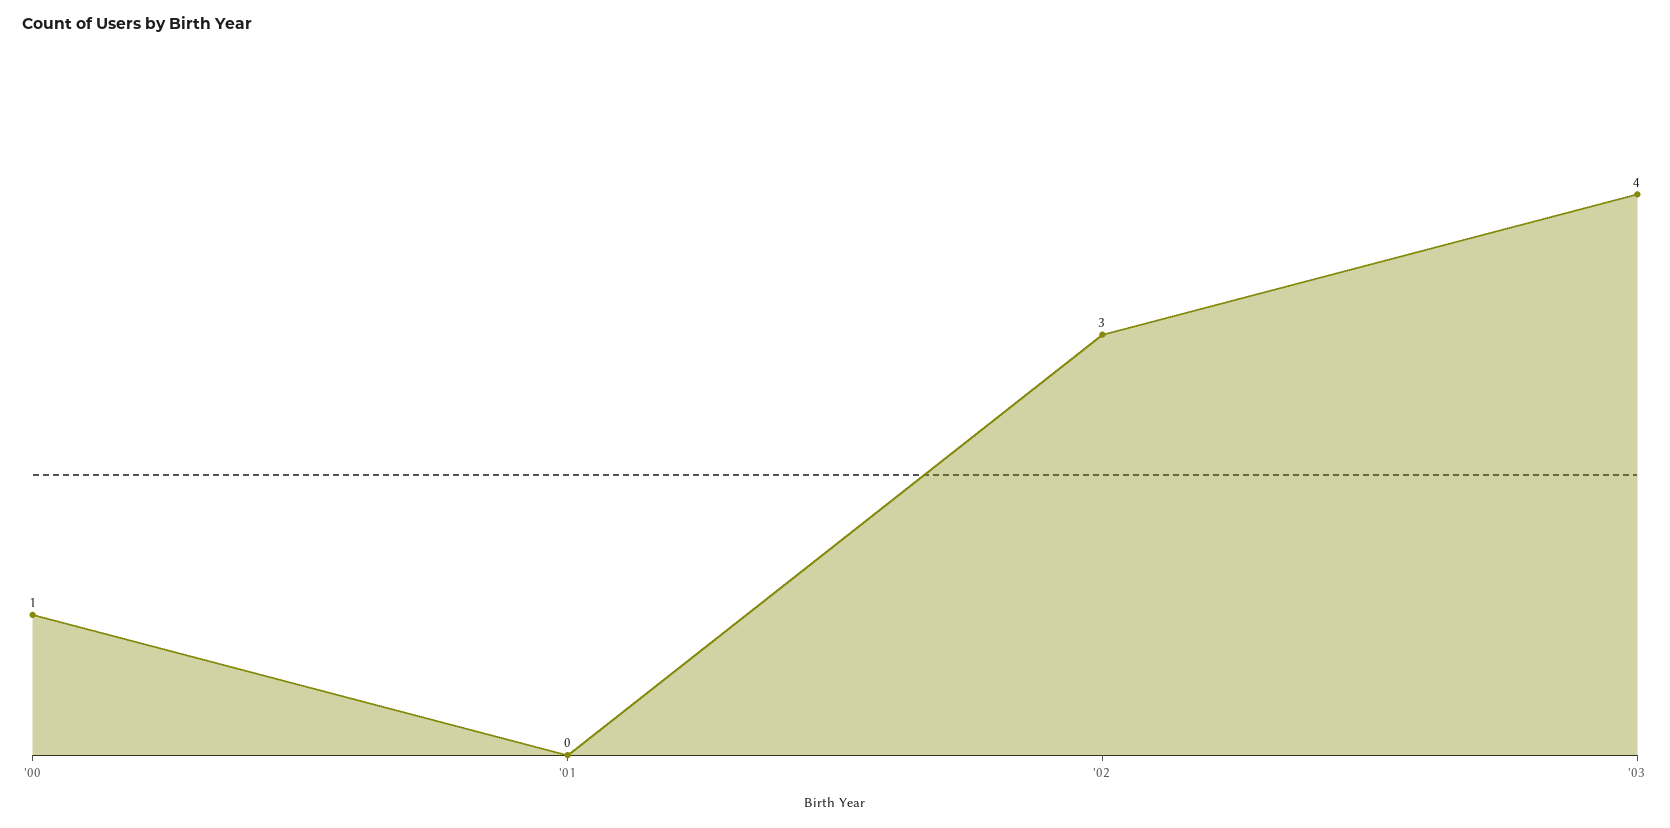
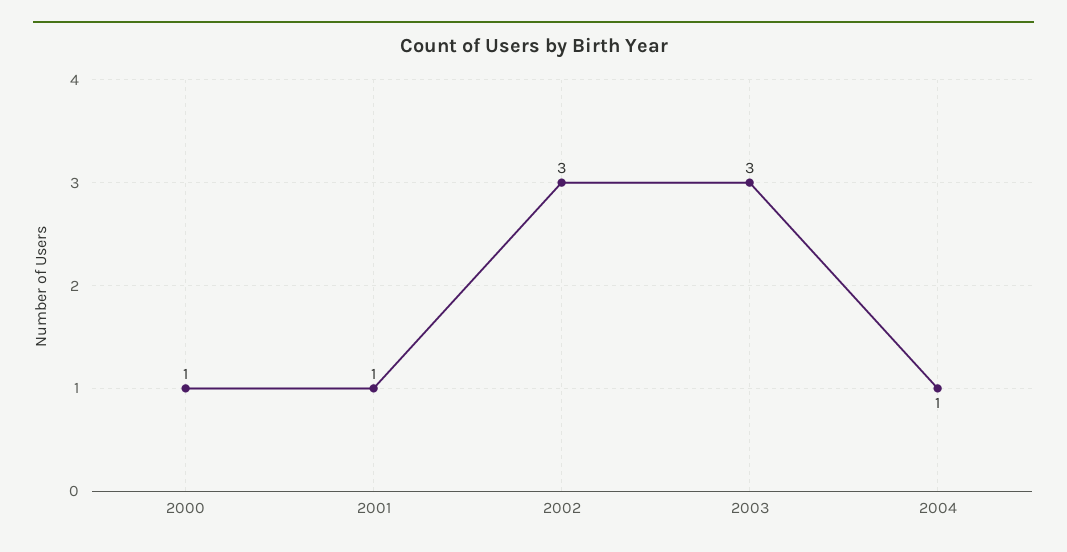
'01: 0 -> 1
'03: 4 -> 3
2004: none -> 1

